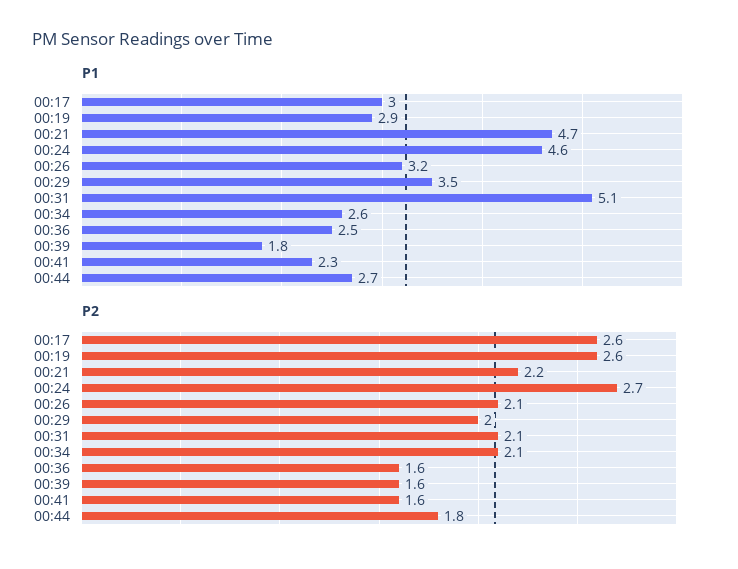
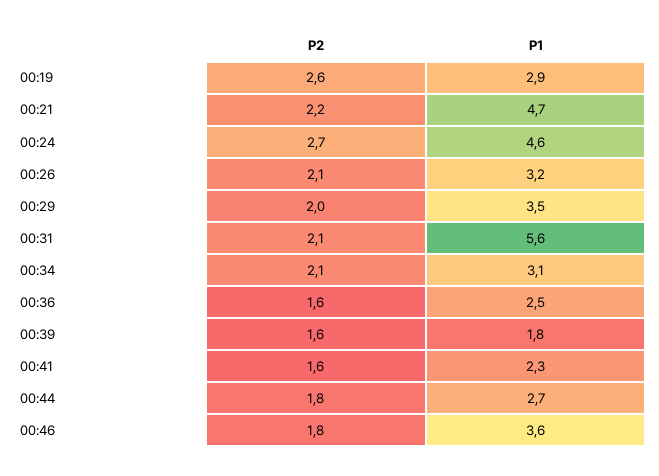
P1, 00:17: 3 -> none
P1, 00:31: 5.1 -> 5.6
P1, 00:34: 2.6 -> 3.1
P2, 00:17: 2.6 -> none
P2, 00:46: none -> 1.8
P1, 00:46: none -> 3.6

